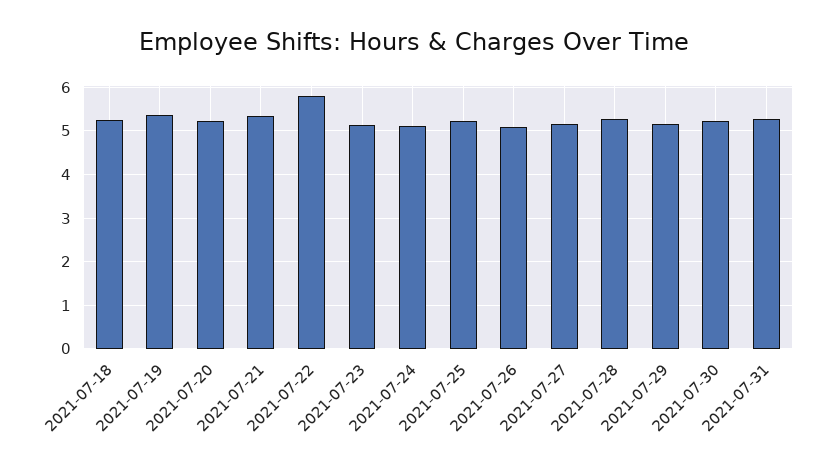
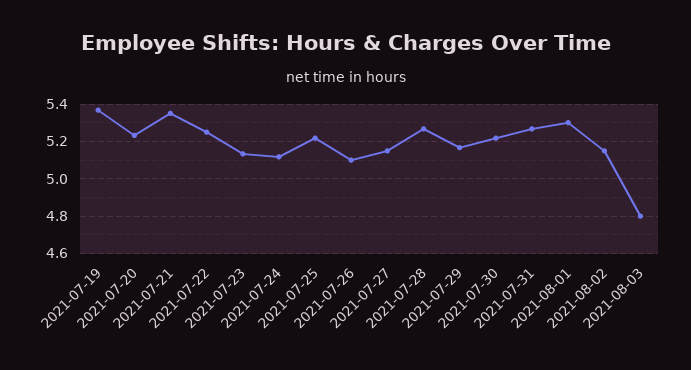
2021-07-18: 5.2 -> none
2021-07-22: 5.8 -> 5.25
2021-08-01: none -> 5.3
2021-08-02: none -> 5.15
2021-08-03: none -> 4.8

